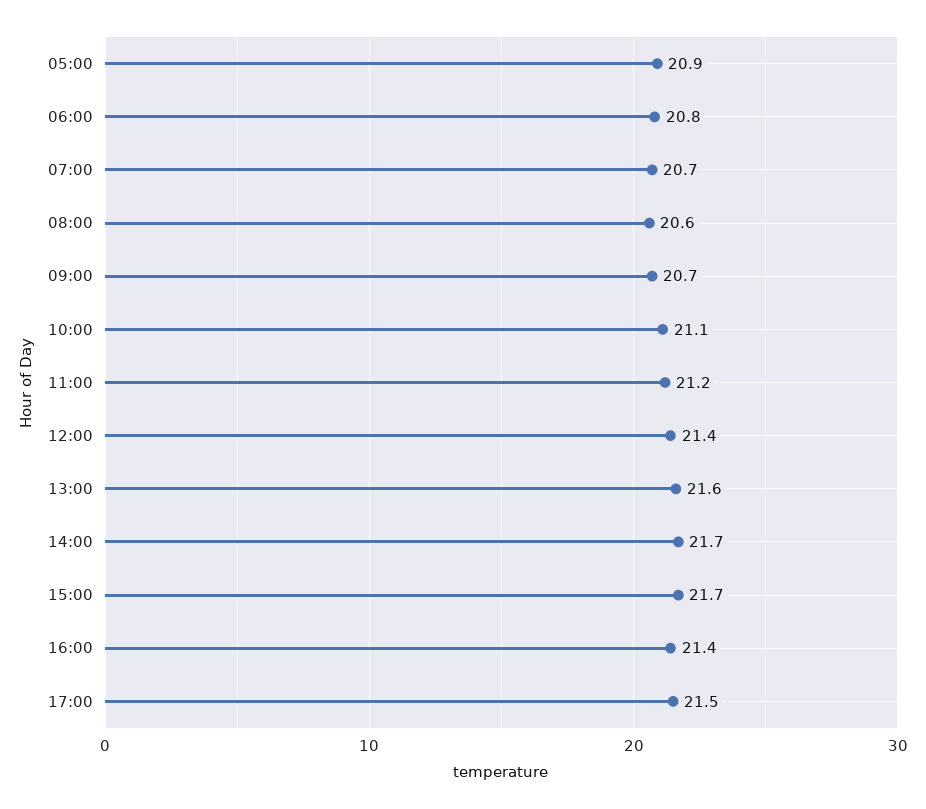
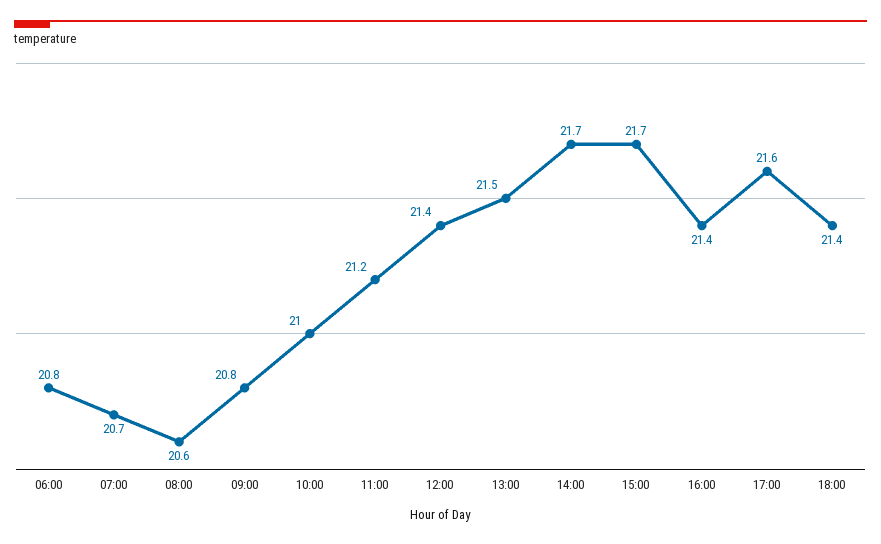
05:00: 20.9 -> none
09:00: 20.7 -> 20.8
10:00: 21.1 -> 21
13:00: 21.6 -> 21.5
17:00: 21.5 -> 21.6
18:00: none -> 21.4

